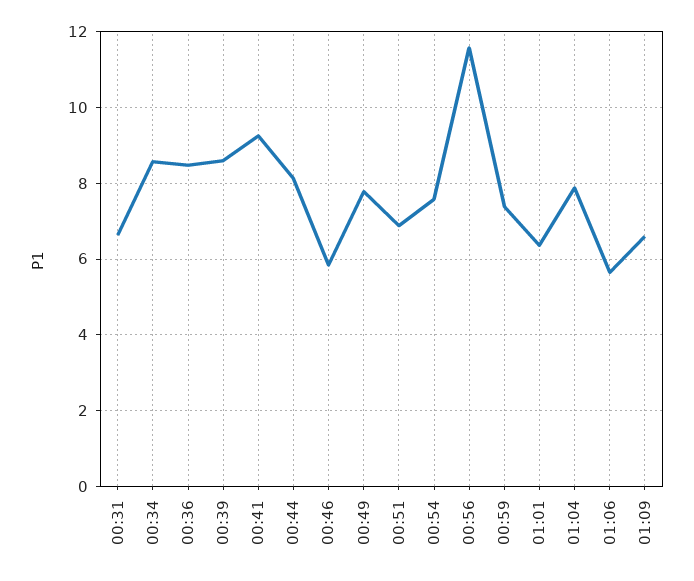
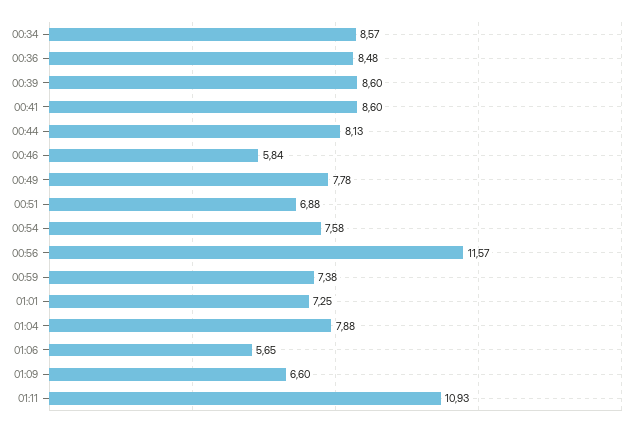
00:31: 6.6 -> none
00:41: 9.2 -> 8.6
01:01: 6.4 -> 7.25
01:11: none -> 10.93

